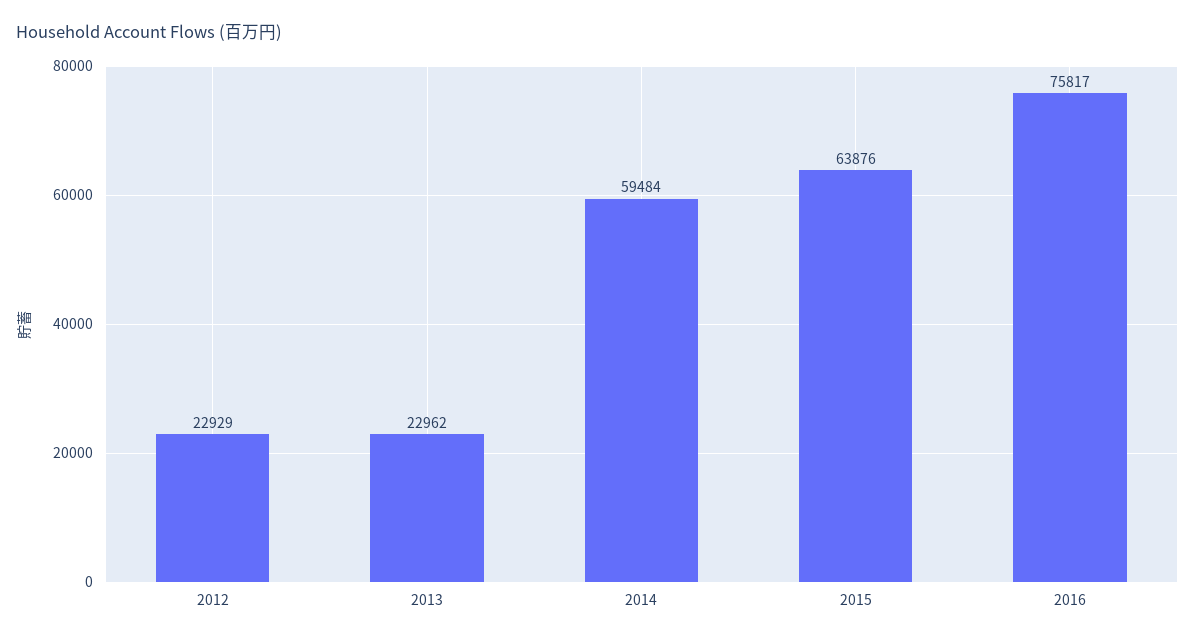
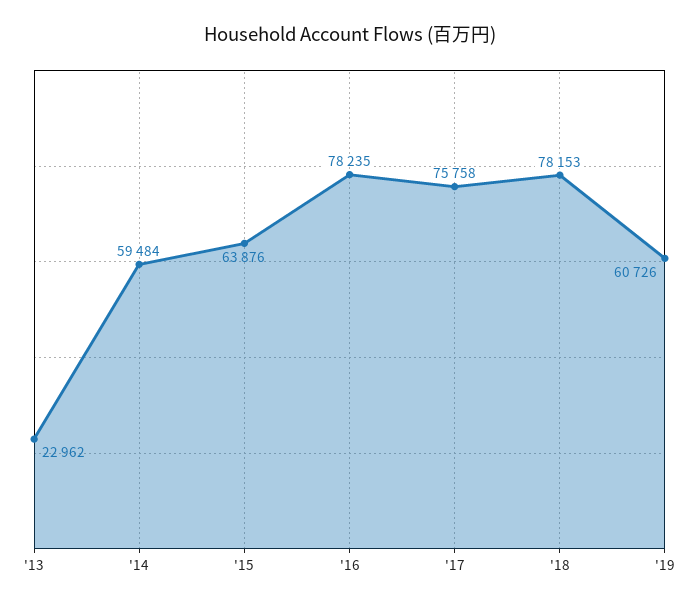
2012: 22929 -> none
2016: 75817 -> 78235
'17: none -> 75758
'18: none -> 78153
'19: none -> 60726

